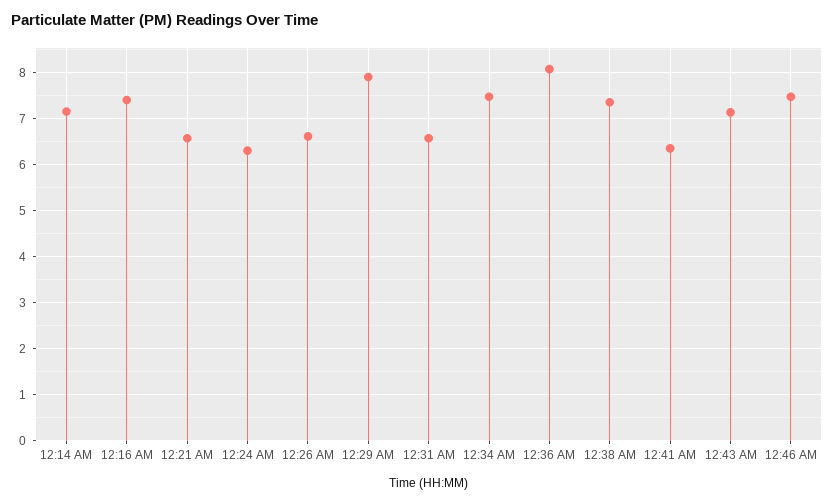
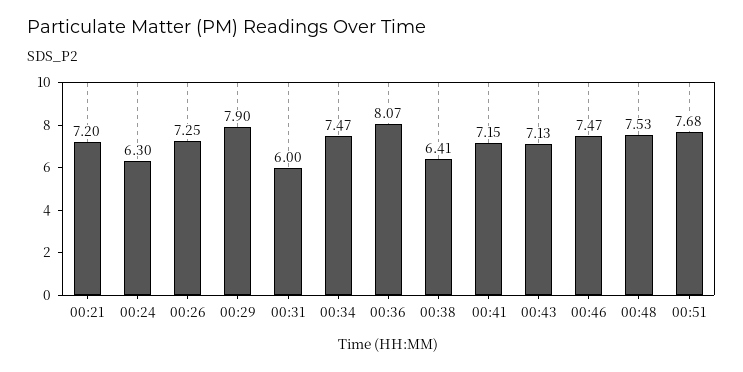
12:14 AM: 7.2 -> none
12:16 AM: 7.4 -> none
12:21 AM: 6.6 -> 7.2
12:26 AM: 6.6 -> 7.25
12:31 AM: 6.6 -> 6
12:38 AM: 7.4 -> 6.41
12:41 AM: 6.4 -> 7.15
00:48: none -> 7.53
00:51: none -> 7.68

